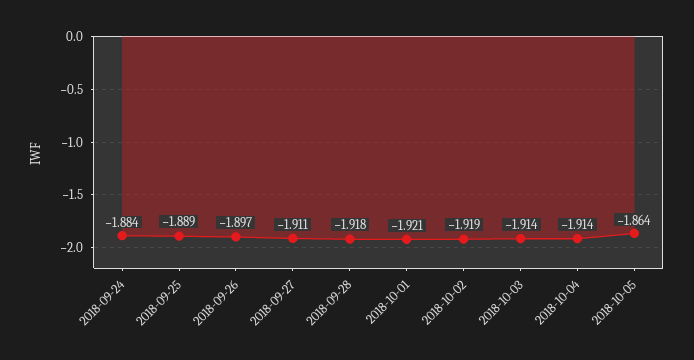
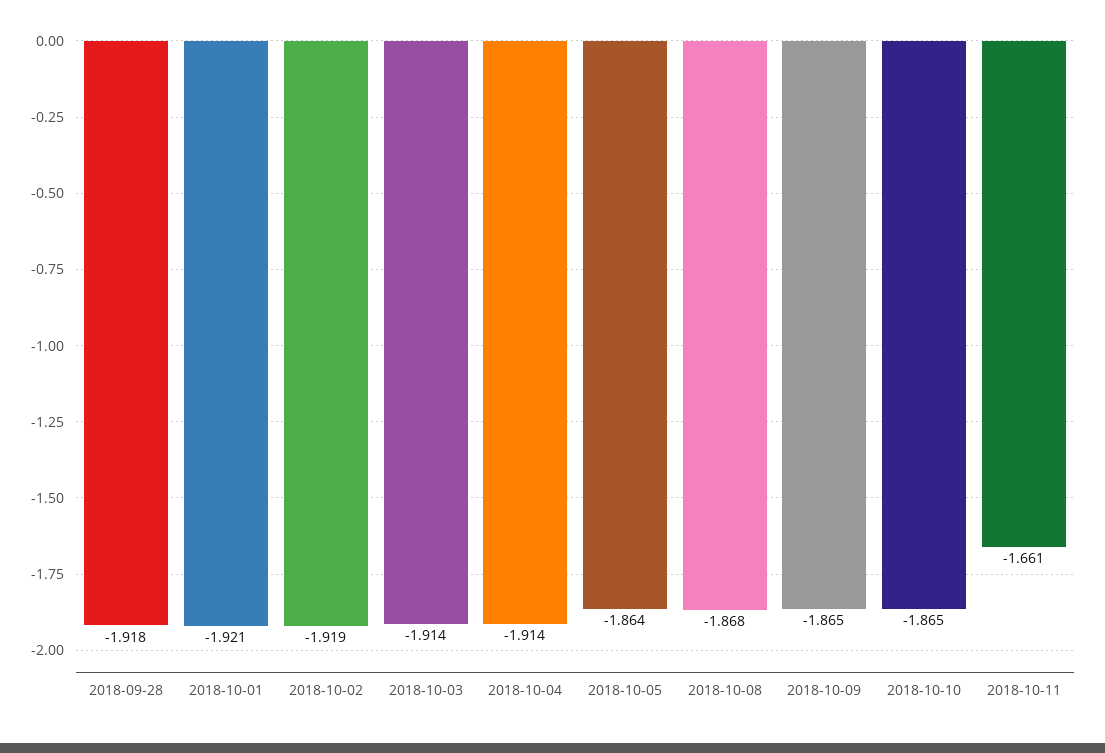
2018-09-24: -1.884 -> none
2018-09-25: -1.889 -> none
2018-09-26: -1.897 -> none
2018-09-27: -1.911 -> none
2018-10-08: none -> -1.868
2018-10-09: none -> -1.865
2018-10-10: none -> -1.865
2018-10-11: none -> -1.661

